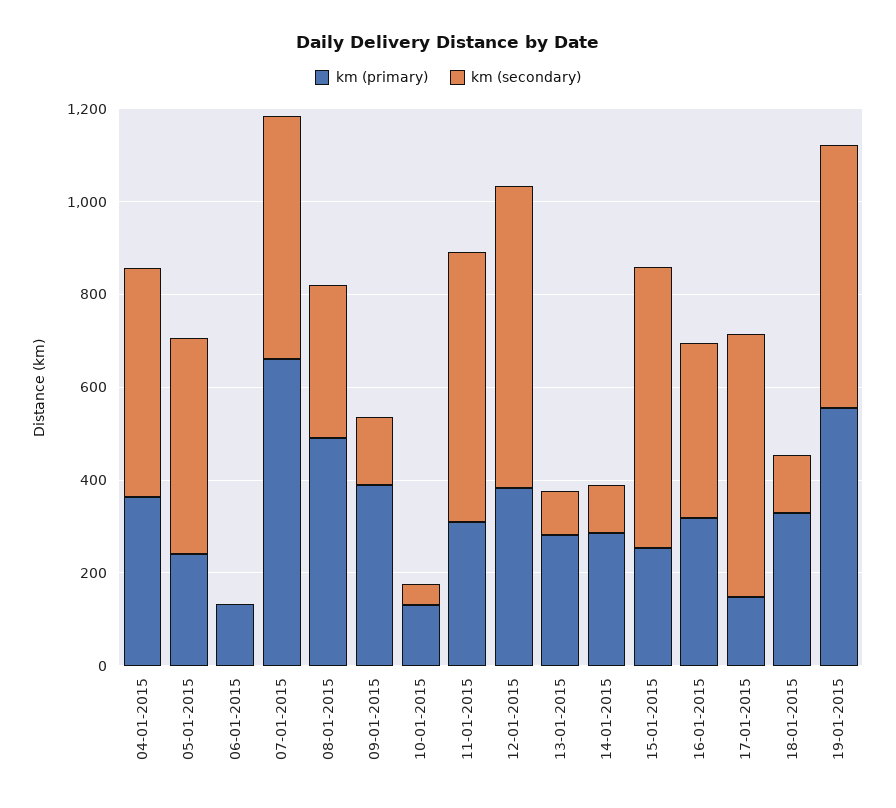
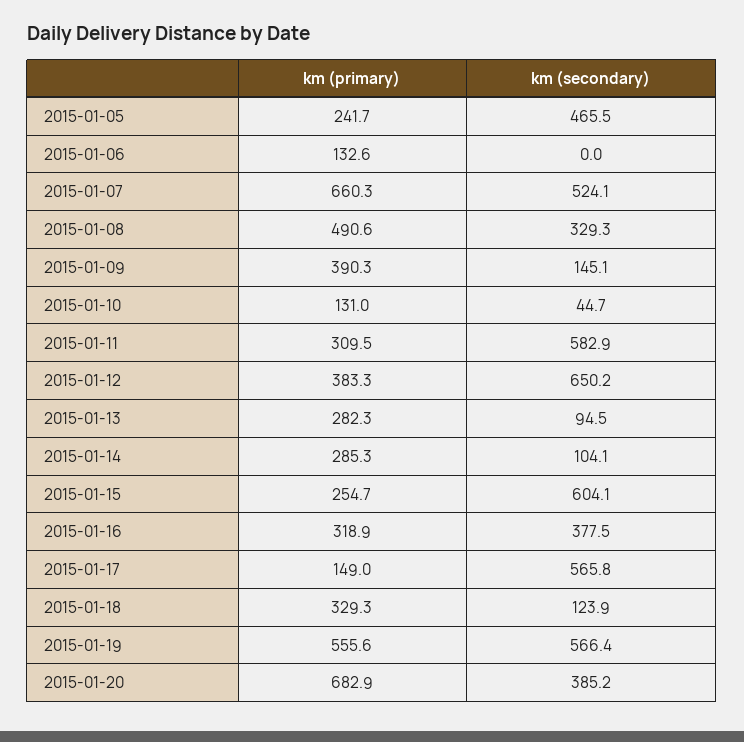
km (primary), 04-01-2015: 350 -> none
km (secondary), 04-01-2015: 500 -> none
km (primary), 2015-01-20: none -> 682.9
km (secondary), 2015-01-20: none -> 385.2

